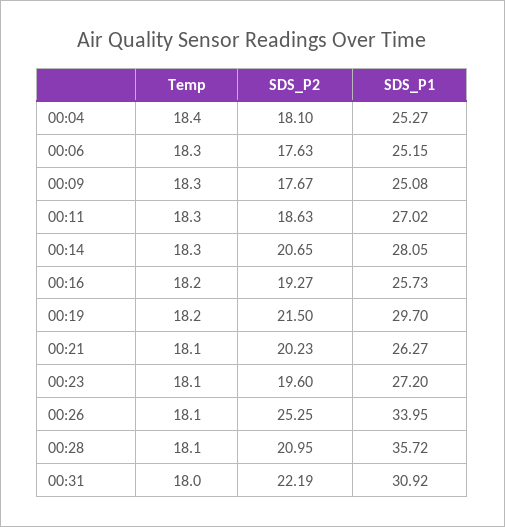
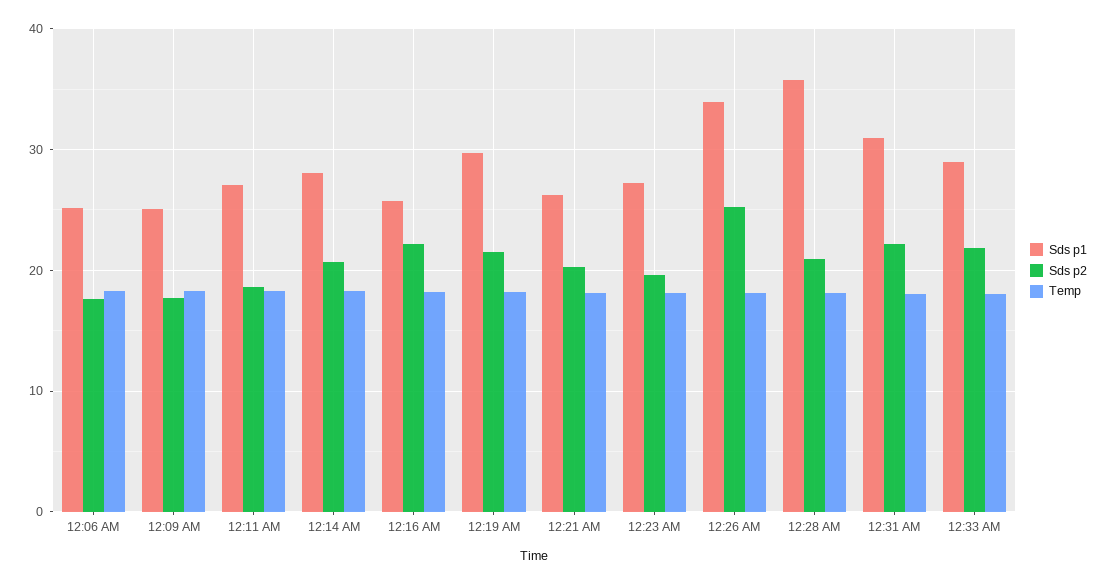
Temp, 00:04: 18.4 -> none
SDS_P2, 00:04: 18.1 -> none
SDS_P1, 00:04: 25.27 -> none
SDS_P2, 00:16: 19.27 -> 22
SDS_P1, 12:33 AM: none -> 29
SDS_P2, 12:33 AM: none -> 22
Temp, 12:33 AM: none -> 18

